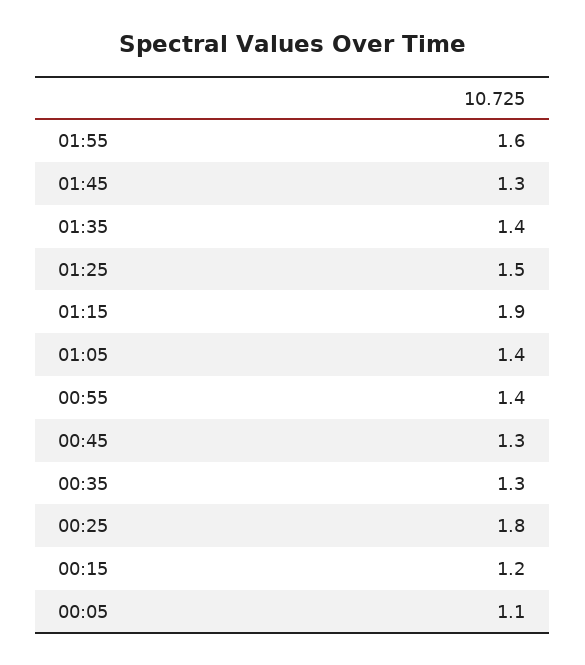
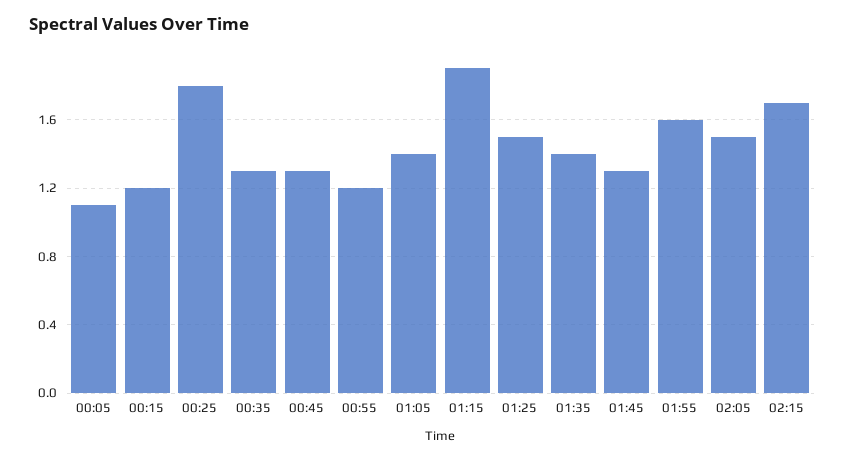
00:55: 1.4 -> 1.2
02:05: none -> 1.5
02:15: none -> 1.7

